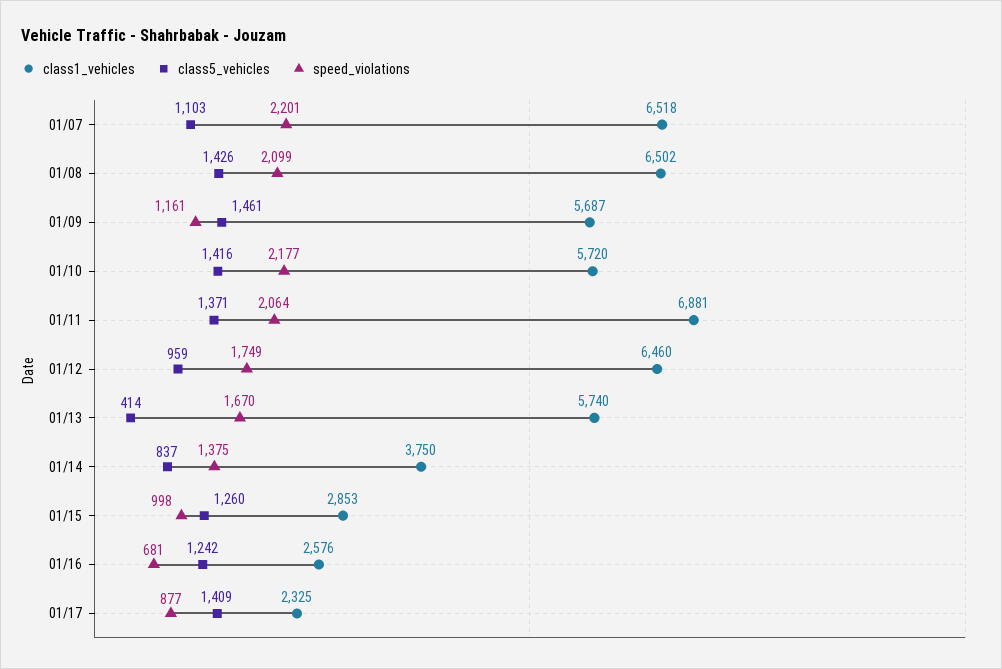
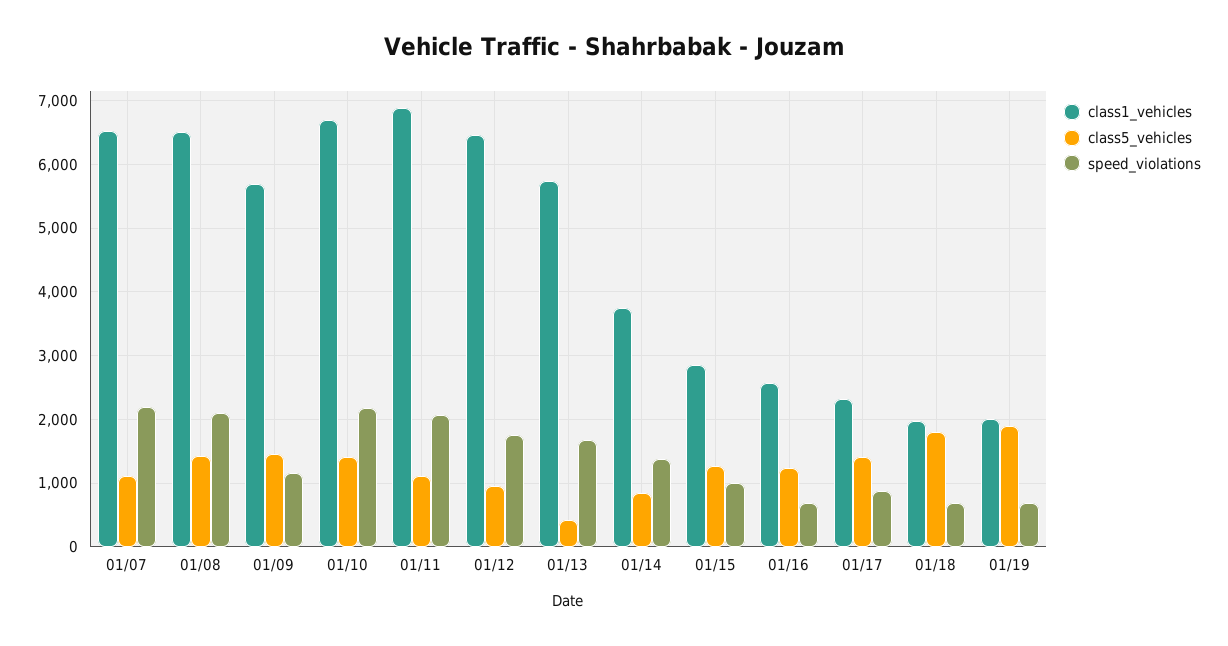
class1_vehicles, 01/10: 5720 -> 6700
class5_vehicles, 01/11: 1371 -> 1100
class1_vehicles, 01/18: none -> 2000
class5_vehicles, 01/18: none -> 1800
speed_violations, 01/18: none -> 700
class1_vehicles, 01/19: none -> 2000
class5_vehicles, 01/19: none -> 1900
speed_violations, 01/19: none -> 700

